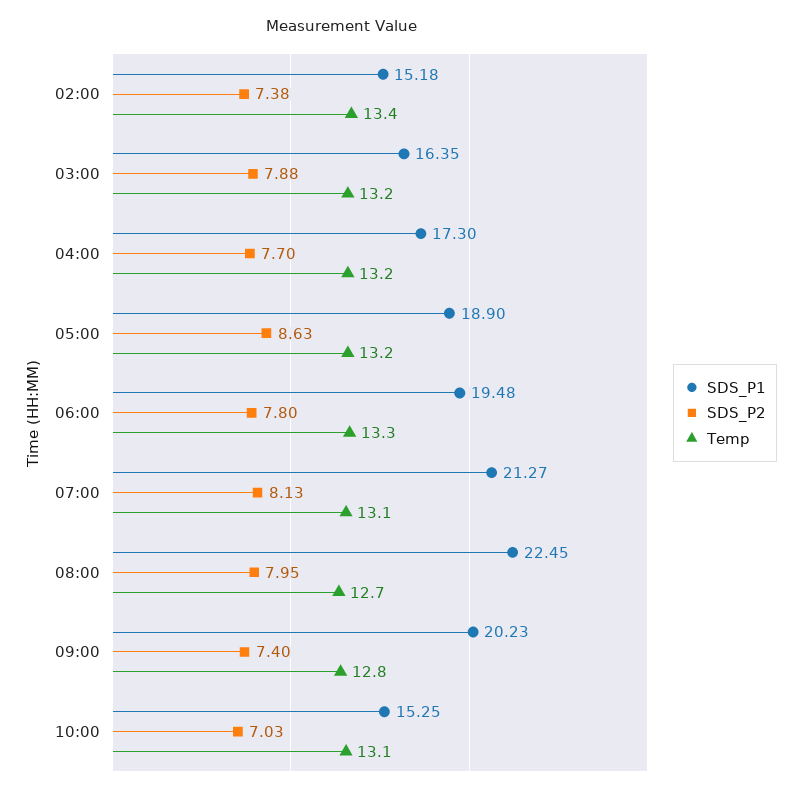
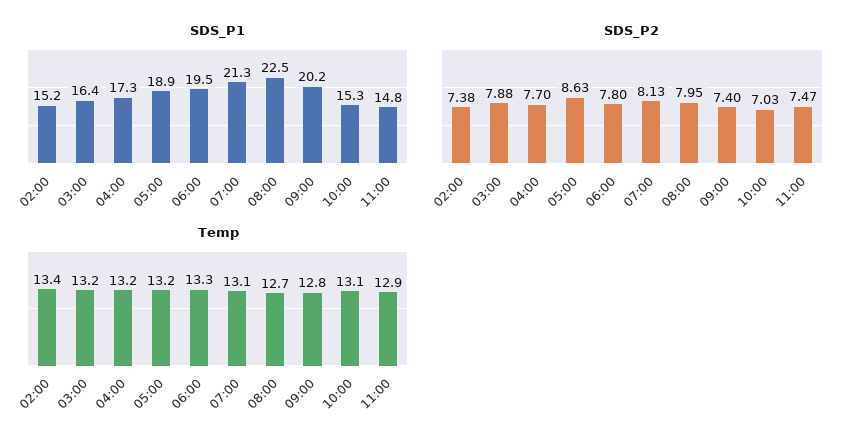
SDS_P1, 11:00: none -> 14.8
SDS_P2, 11:00: none -> 7.47
Temp, 11:00: none -> 12.9

